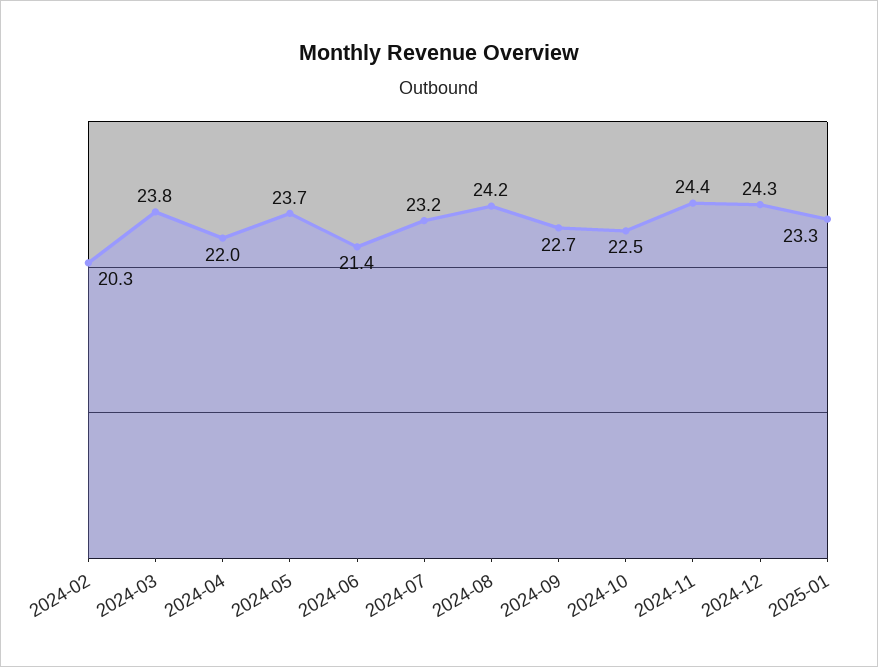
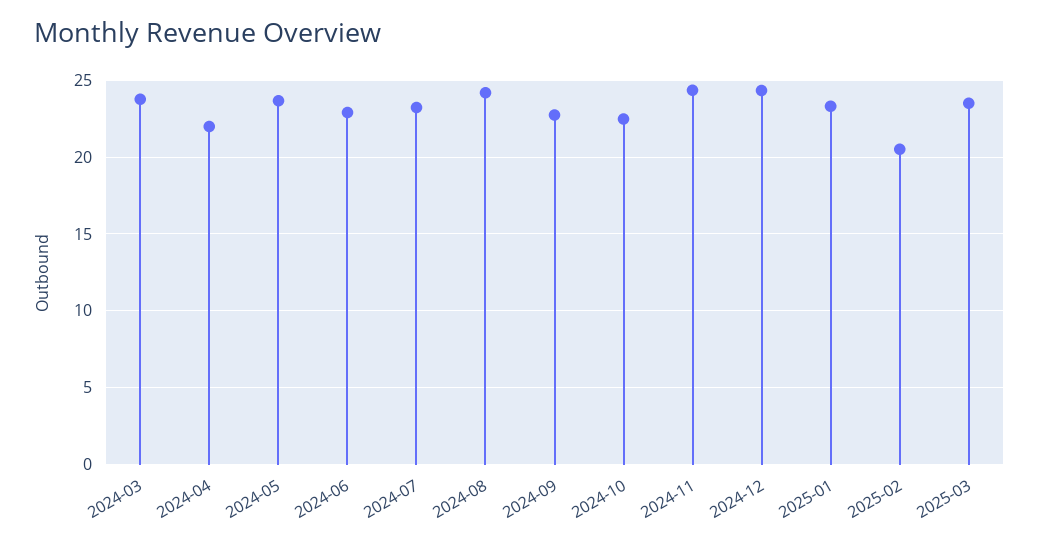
2024-02: 20.3 -> none
2024-06: 21.4 -> 23
2025-02: none -> 20.5
2025-03: none -> 23.5

